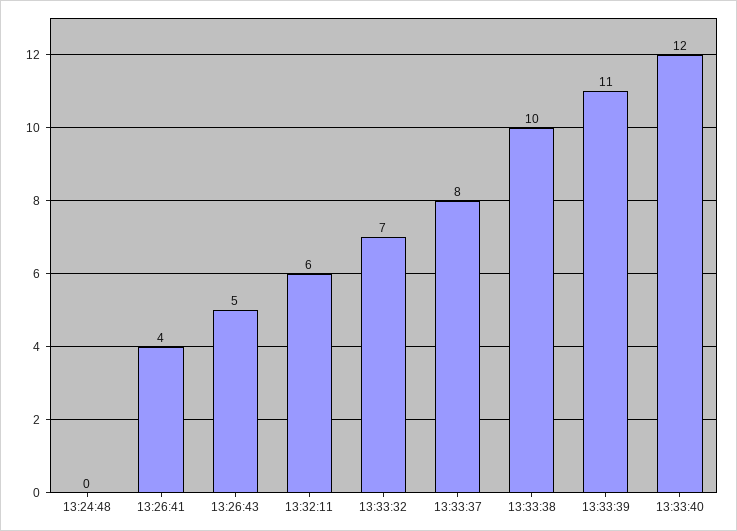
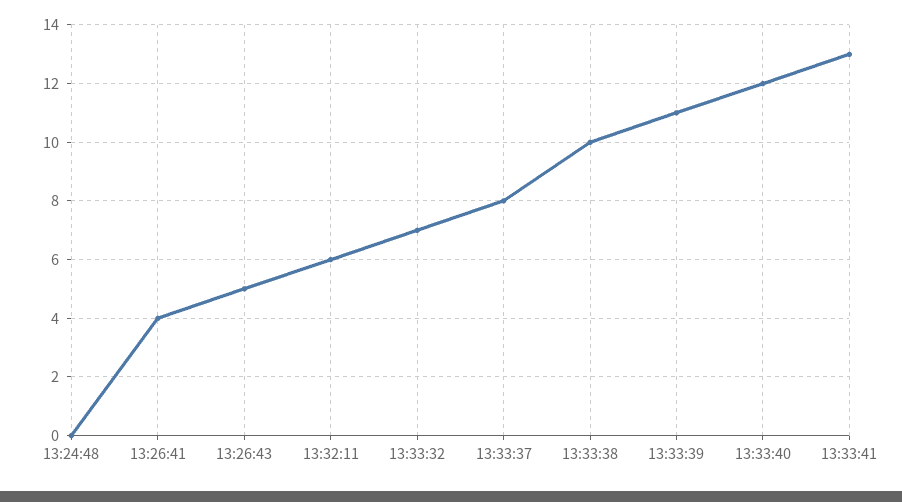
13:33:41: none -> 13

